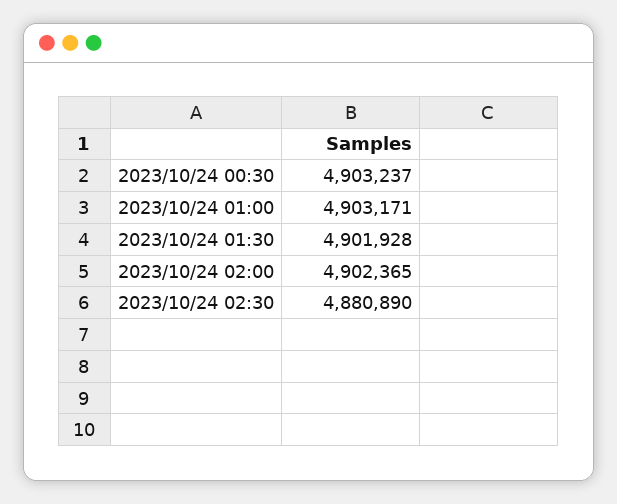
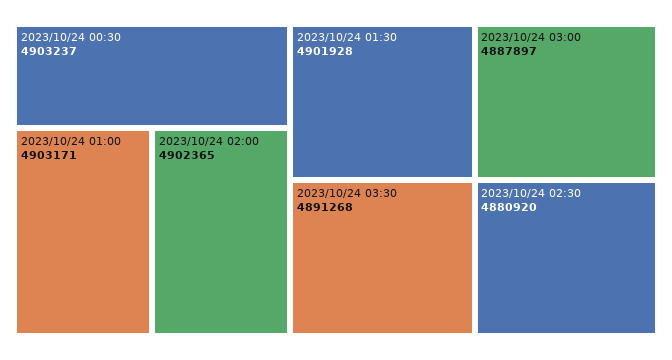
2023/10/24 02:30: 4880890 -> 4880920
2023/10/24 03:30: none -> 4891268
2023/10/24 03:00: none -> 4887897

